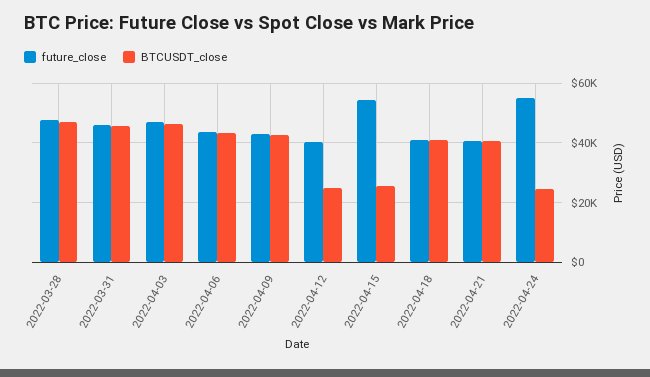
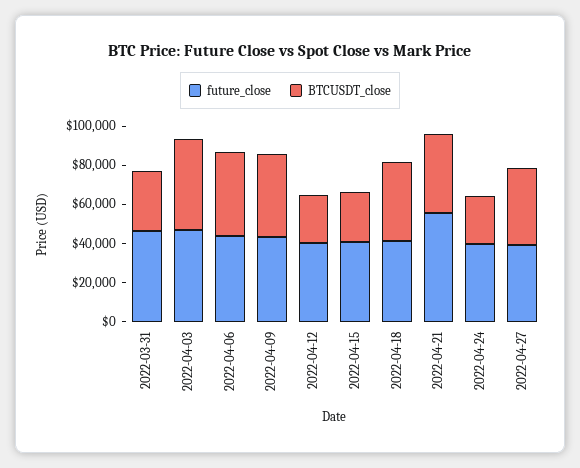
future_close, 2022-03-28: 47500 -> none
BTCUSDT_close, 2022-03-28: 47500 -> none
BTCUSDT_close, 2022-03-31: 45000 -> 30000
future_close, 2022-04-15: 55000 -> 40000
future_close, 2022-04-21: 40000 -> 55000
future_close, 2022-04-24: 55000 -> 40000
future_close, 2022-04-27: none -> 40000
BTCUSDT_close, 2022-04-27: none -> 40000

